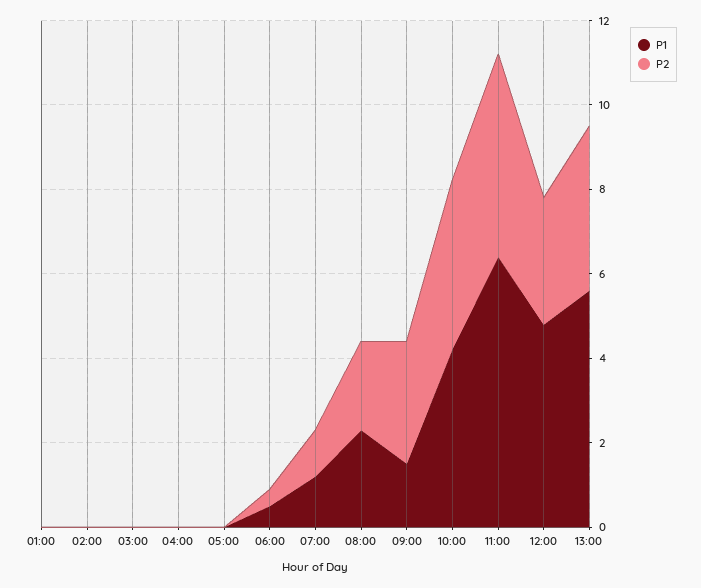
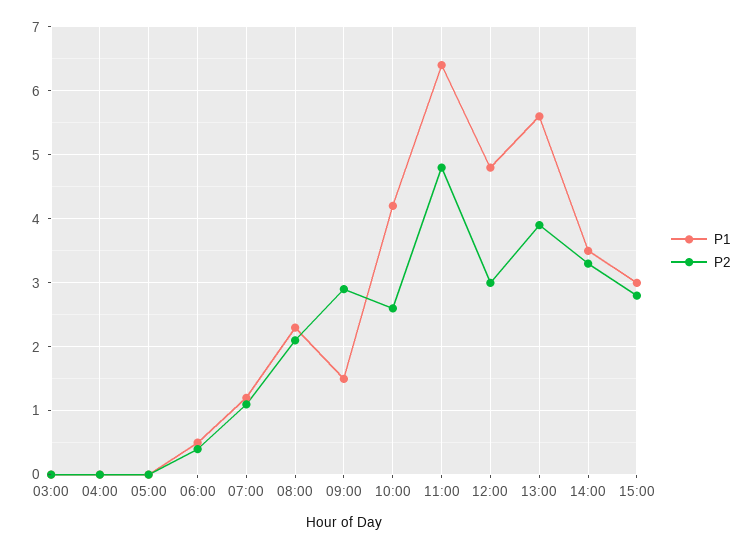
P1, 01:00: 0 -> none
P2, 01:00: 0 -> none
P1, 02:00: 0 -> none
P2, 02:00: 0 -> none
P2, 10:00: 4 -> 2.6
P1, 14:00: none -> 3.5
P2, 14:00: none -> 3.3
P1, 15:00: none -> 3
P2, 15:00: none -> 2.8

